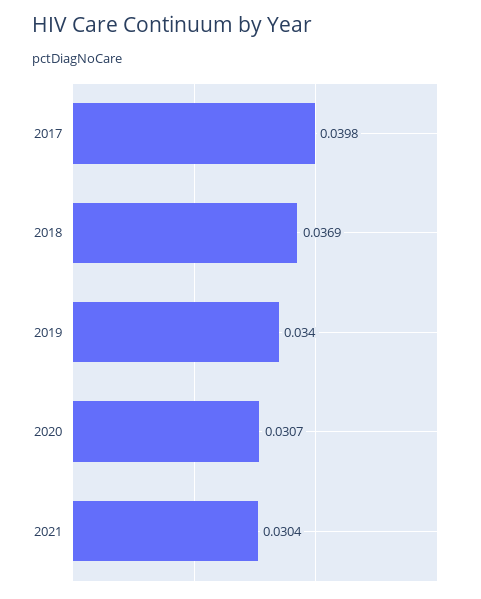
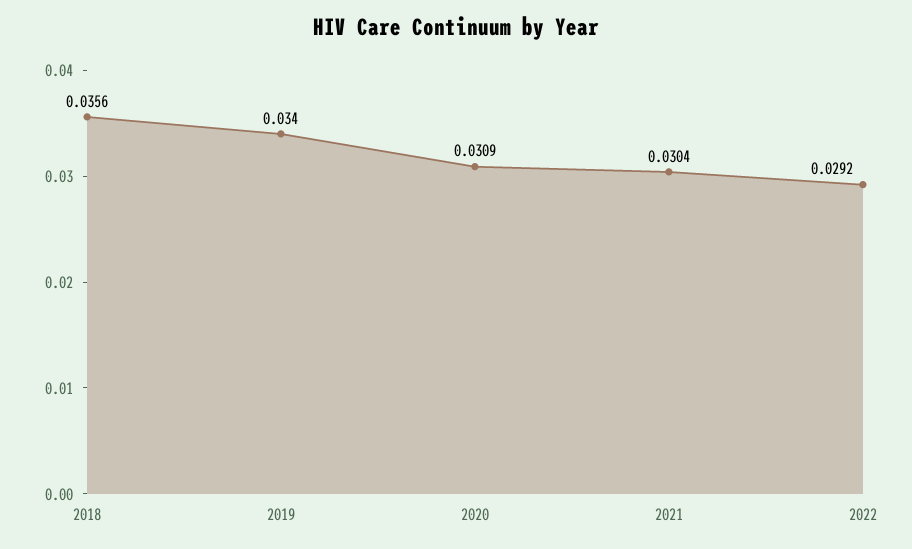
2017: 0.0398 -> none
2018: 0.0369 -> 0.0356
2020: 0.0307 -> 0.0309
2022: none -> 0.0292

